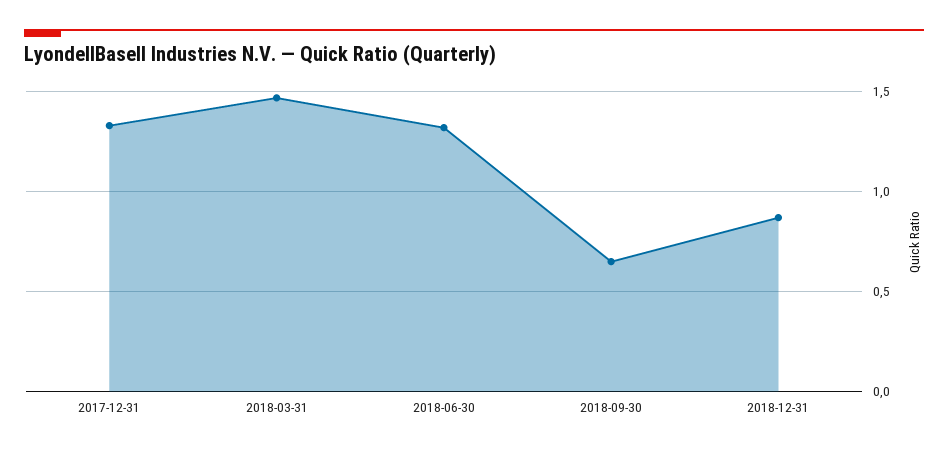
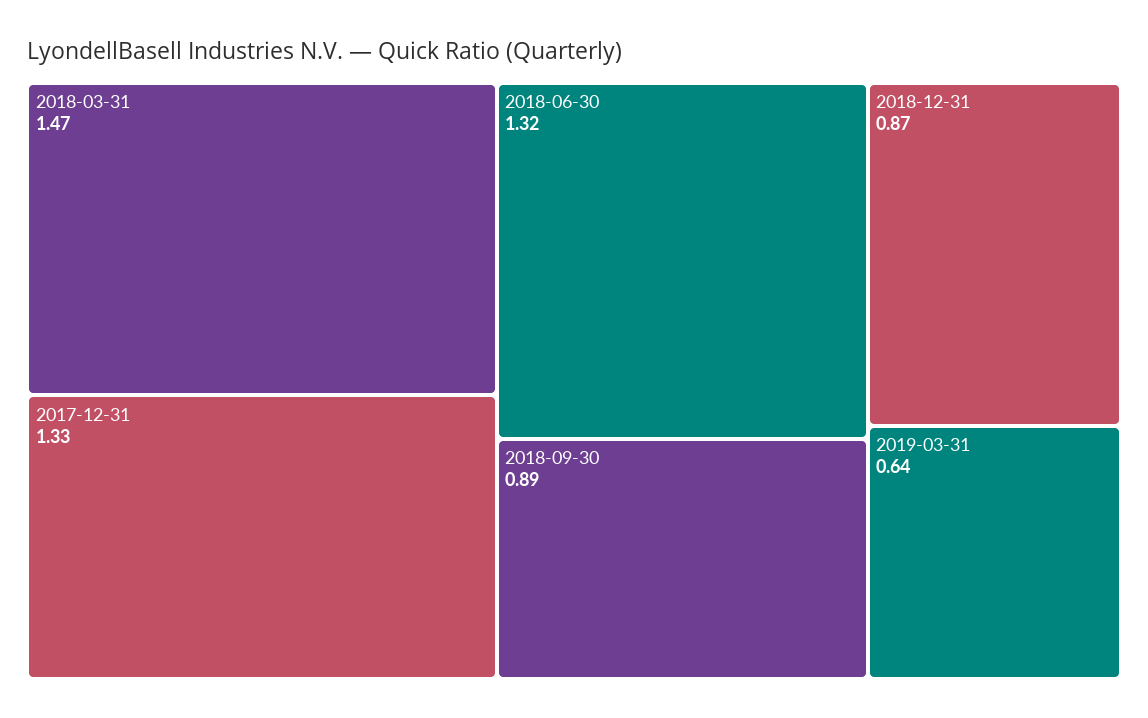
2018-09-30: 0.65 -> 0.89
2019-03-31: none -> 0.64

